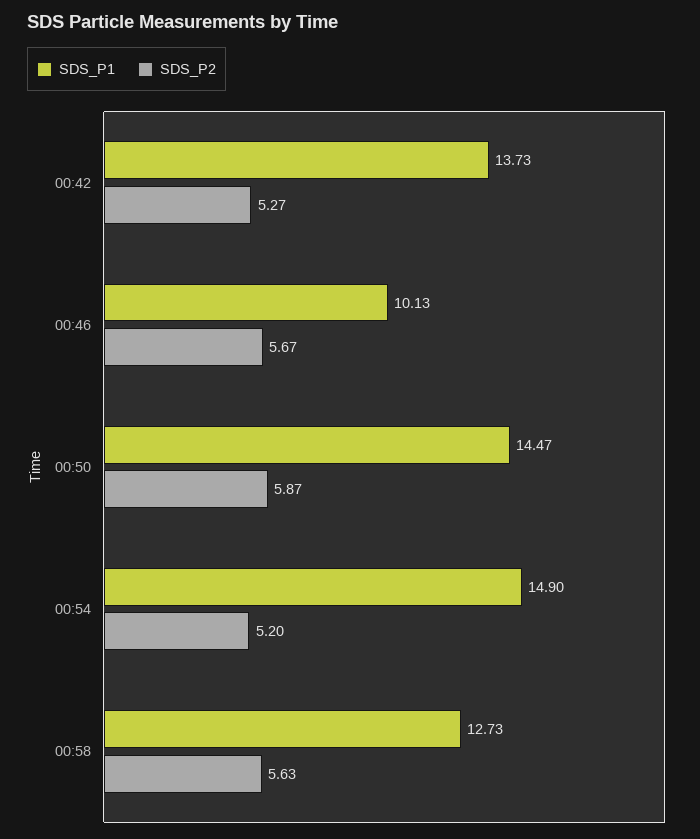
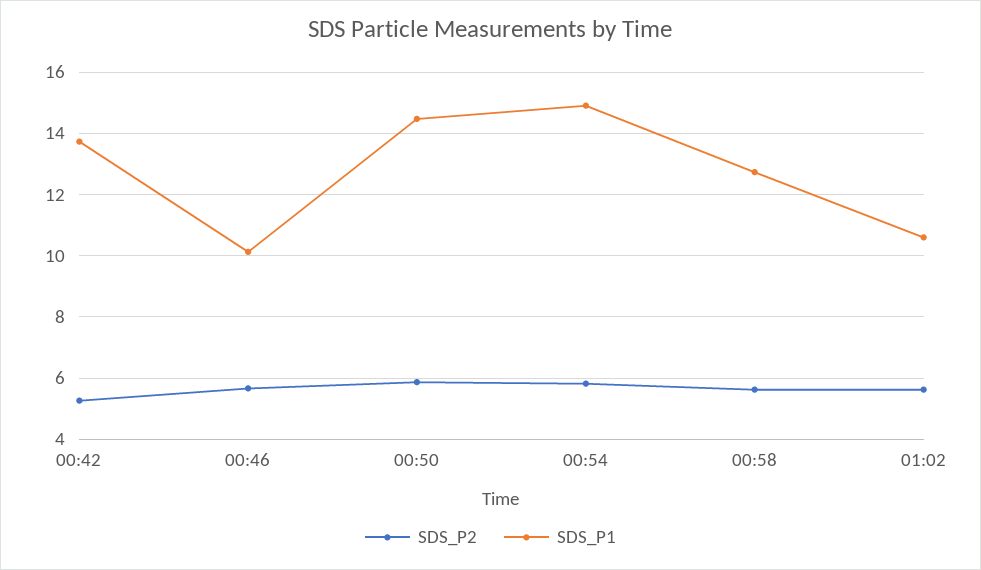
SDS_P2, 00:54: 5.2 -> 5.8
SDS_P2, 01:02: none -> 5.6
SDS_P1, 01:02: none -> 10.6

